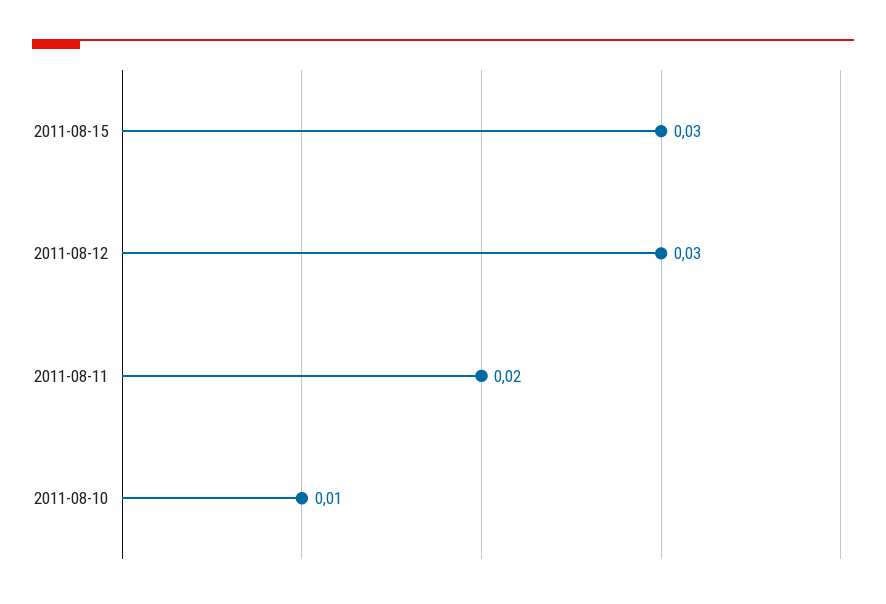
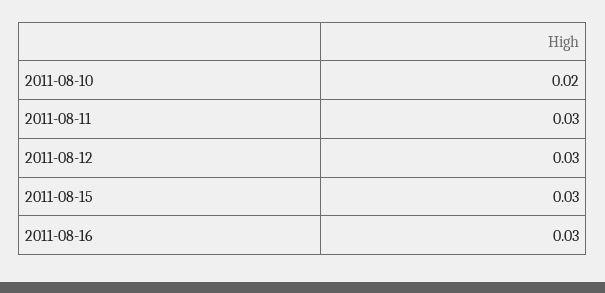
2011-08-11: 0.02 -> 0.03
2011-08-10: 0.01 -> 0.02
2011-08-16: none -> 0.03

